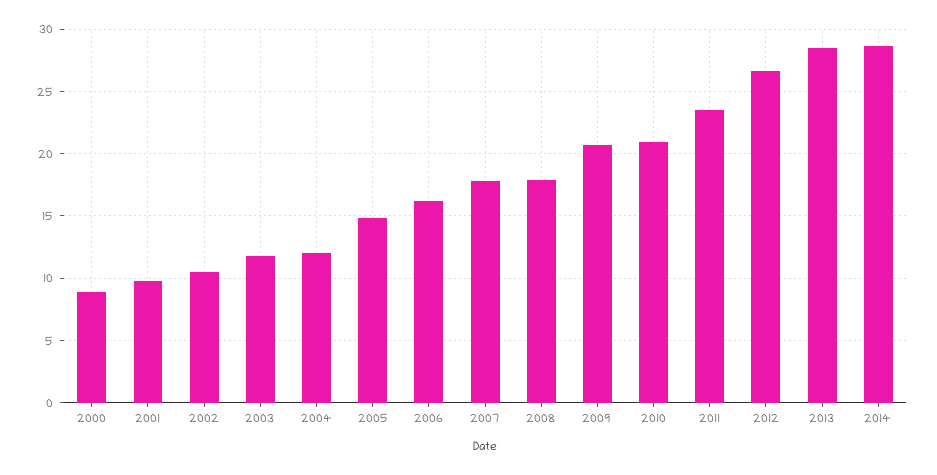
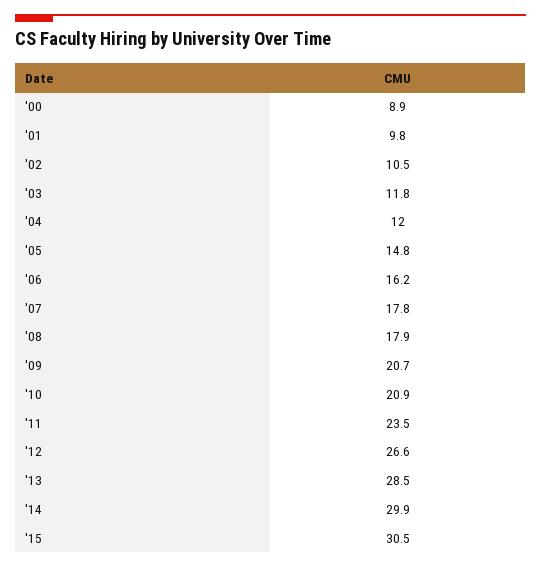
2014: 28.5 -> 29.9
'15: none -> 30.5

